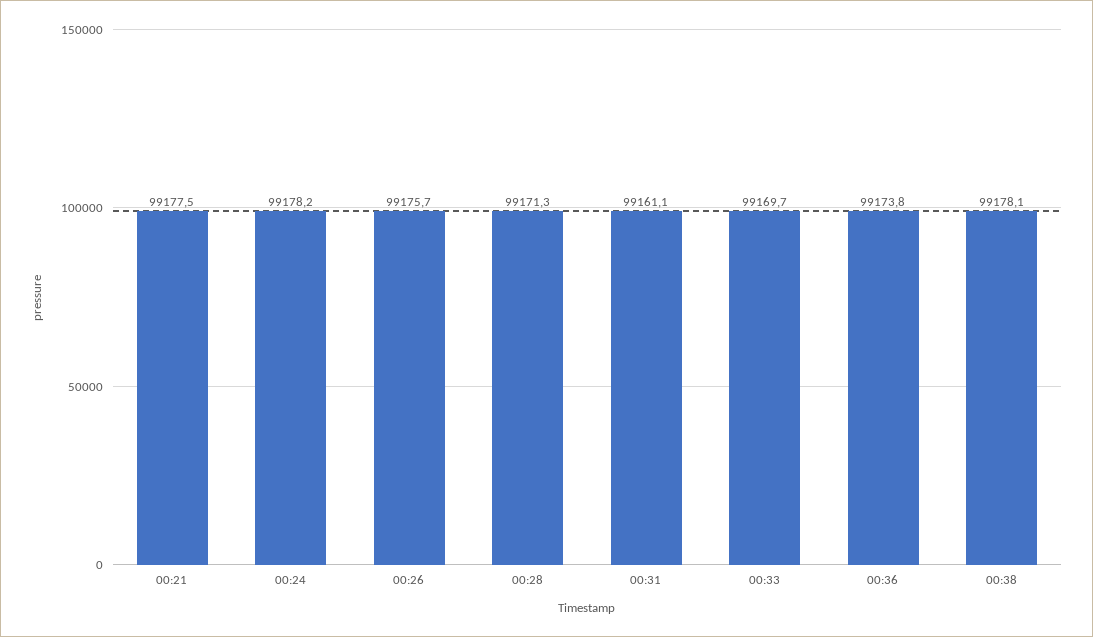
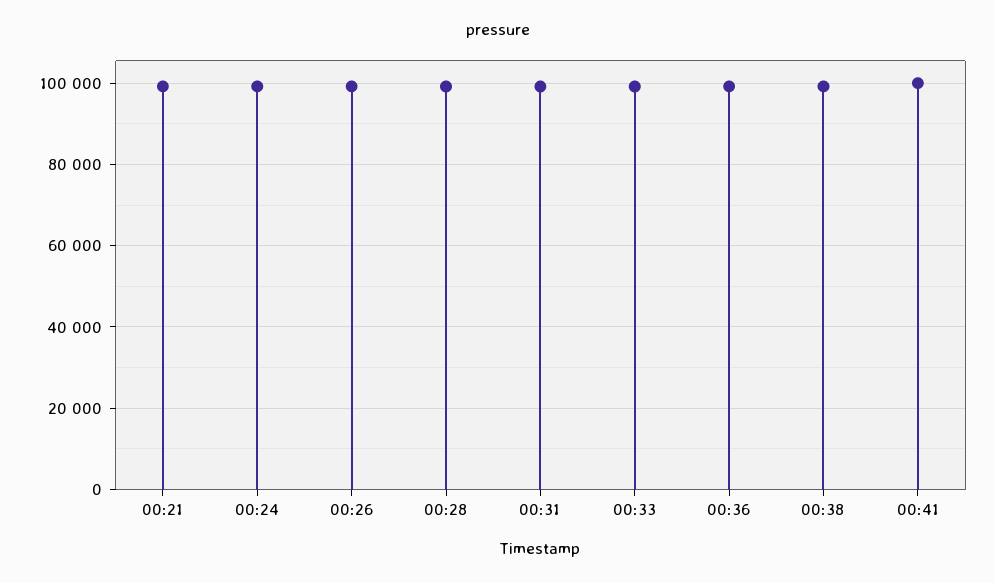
00:41: none -> 100000

